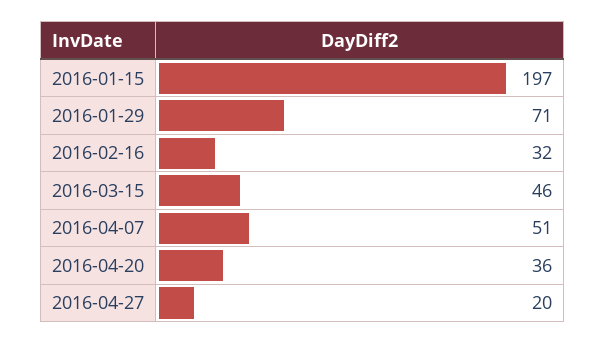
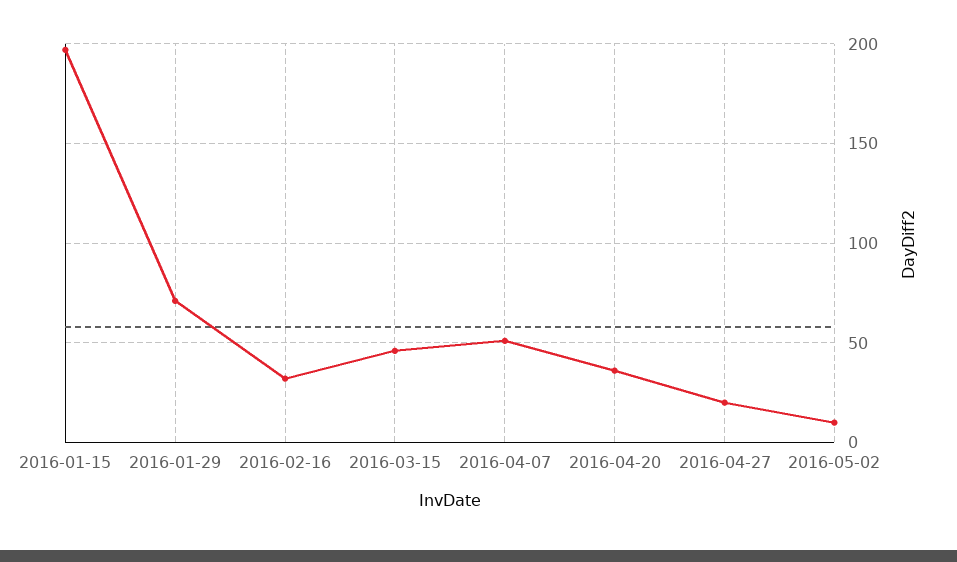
2016-05-02: none -> 10

